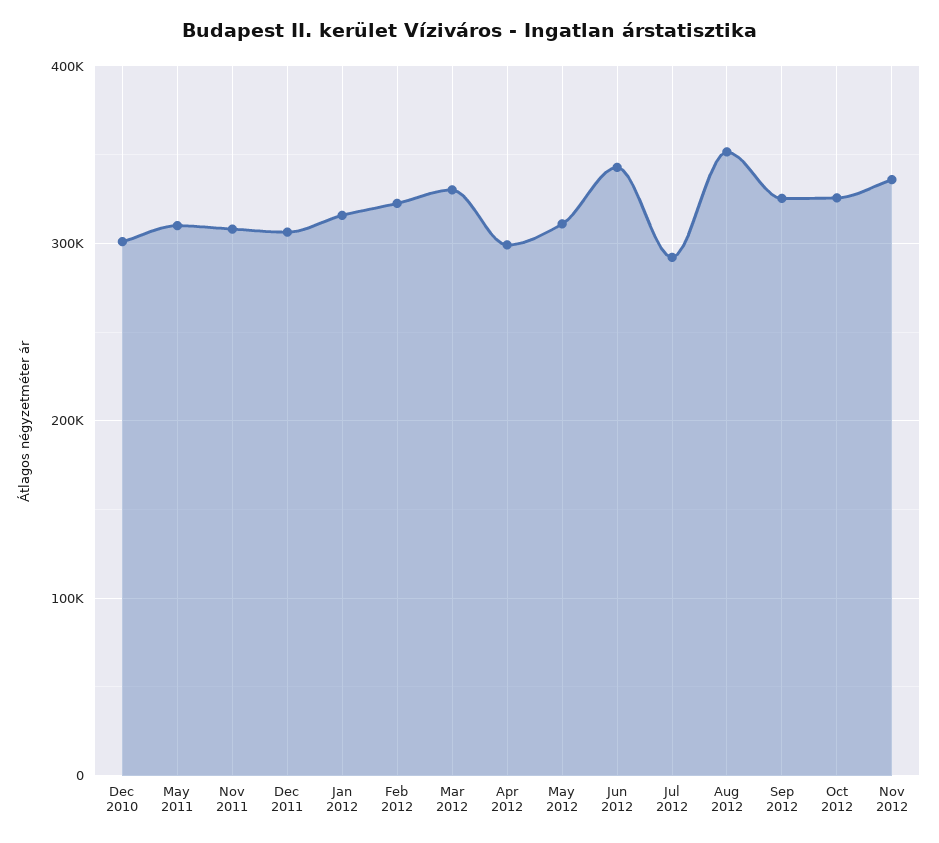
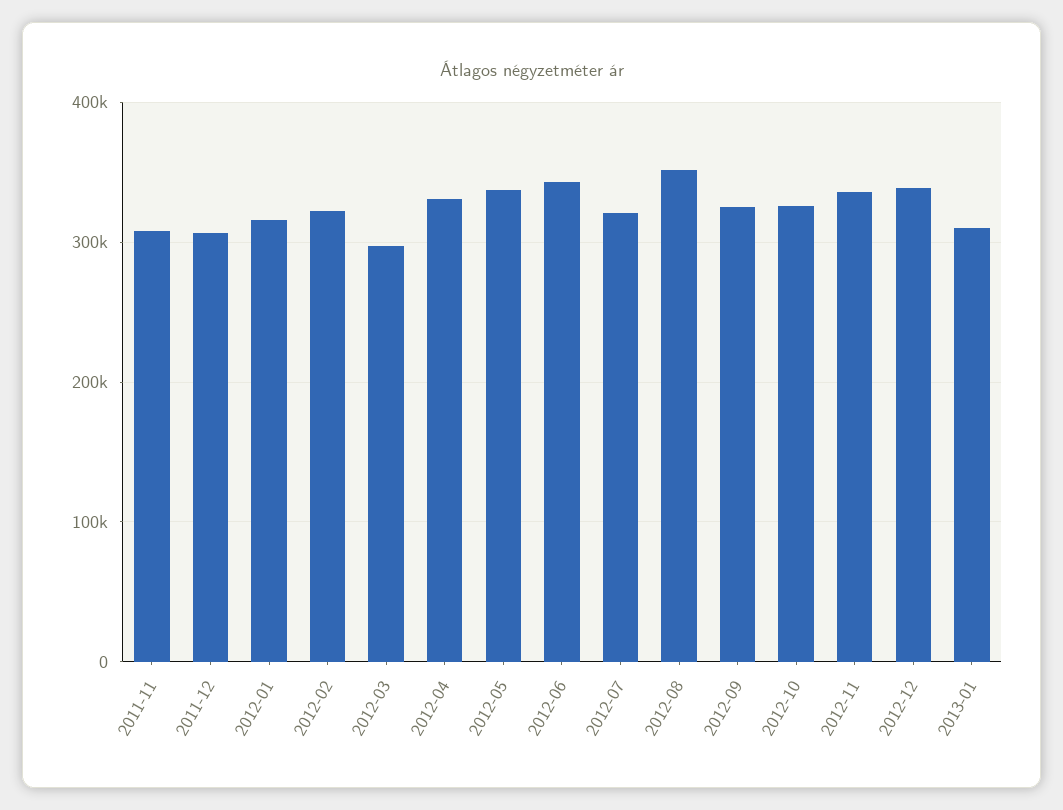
Dec 2010: 300000 -> none
May 2011: 310000 -> none
Mar 2012: 330000 -> 300000
Apr 2012: 300000 -> 330000
May 2012: 310000 -> 340000
Jul 2012: 290000 -> 320000
2012-12: none -> 340000
2013-01: none -> 310000

